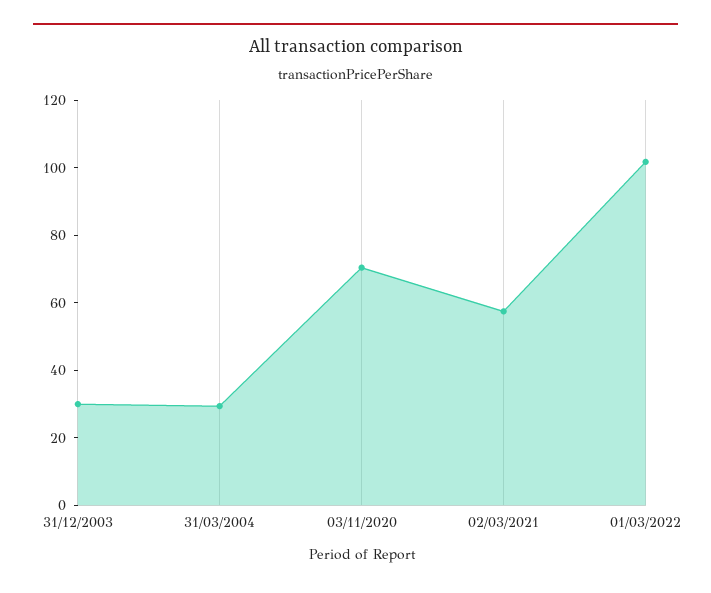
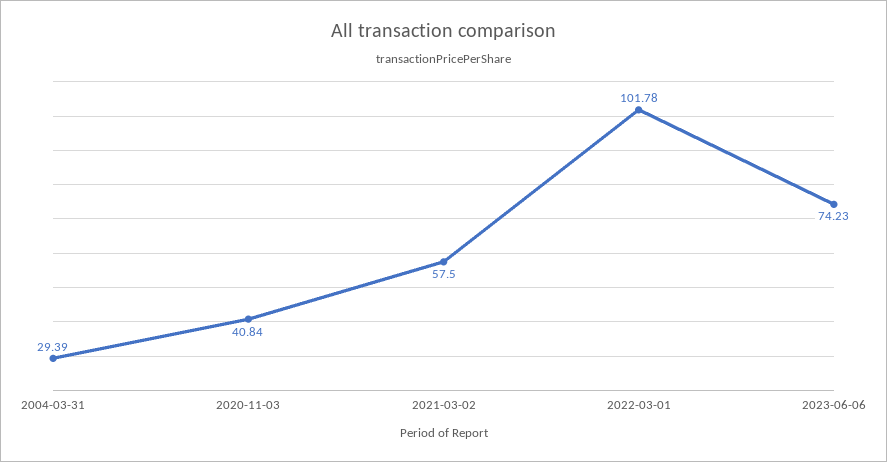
31/12/2003: 30 -> none
03/11/2020: 70 -> 40.84
2023-06-06: none -> 74.23

